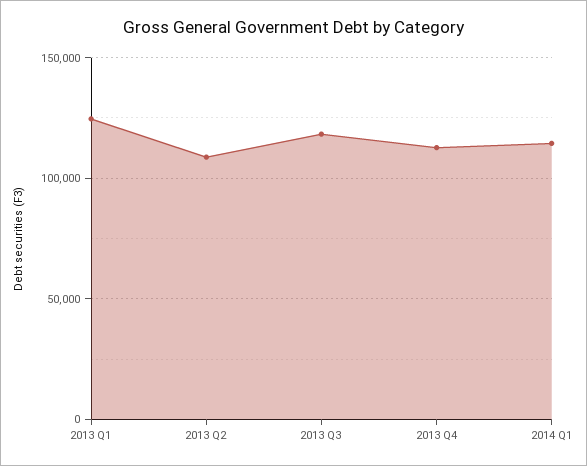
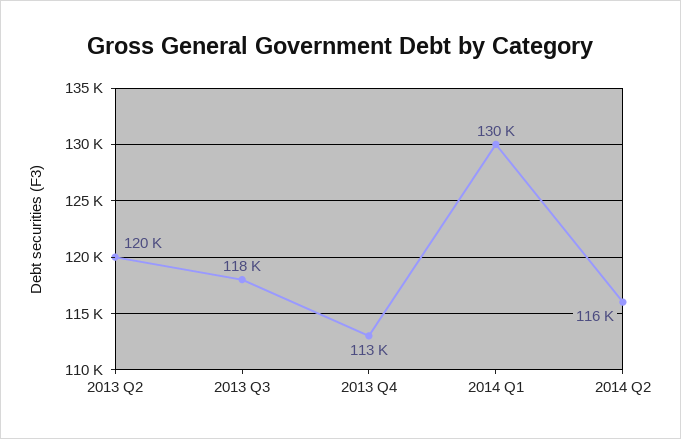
2013 Q1: 125000 -> none
2013 Q2: 110000 -> 120000
2014 Q1: 115000 -> 130000
2014 Q2: none -> 116000

